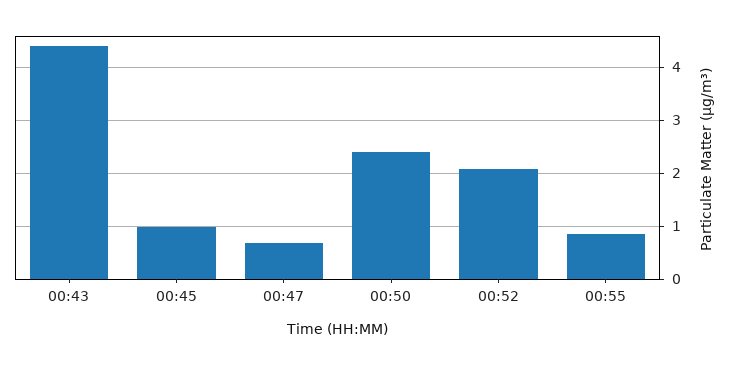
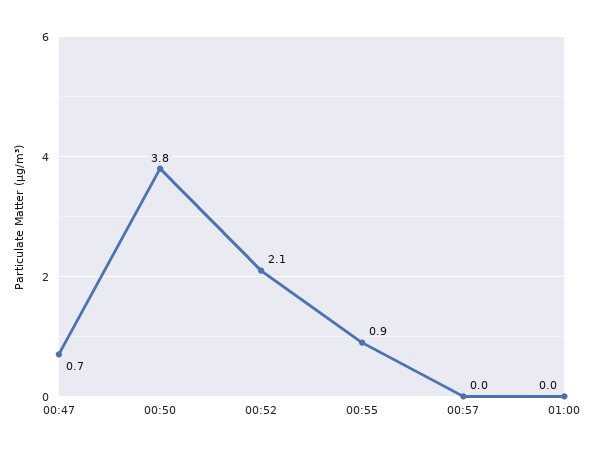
00:43: 4.4 -> none
00:45: 1 -> none
00:50: 2.4 -> 3.8
00:57: none -> 0
01:00: none -> 0

